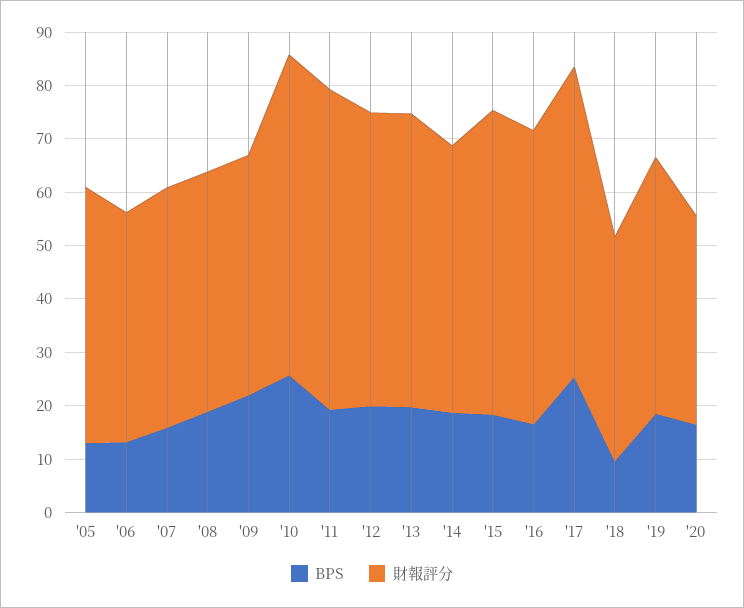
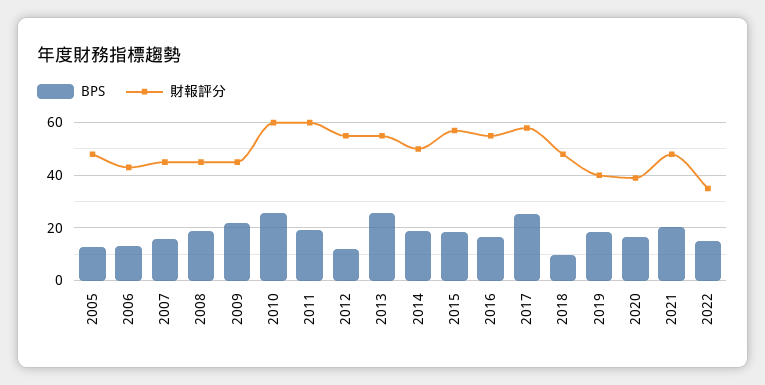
BPS, '12: 20 -> 12.5
BPS, '13: 20 -> 25
財報評分, '18: 42 -> 47.5
財報評分, '19: 48 -> 40
BPS, 2021: none -> 20
財報評分, 2021: none -> 47.5
BPS, 2022: none -> 15
財報評分, 2022: none -> 35

